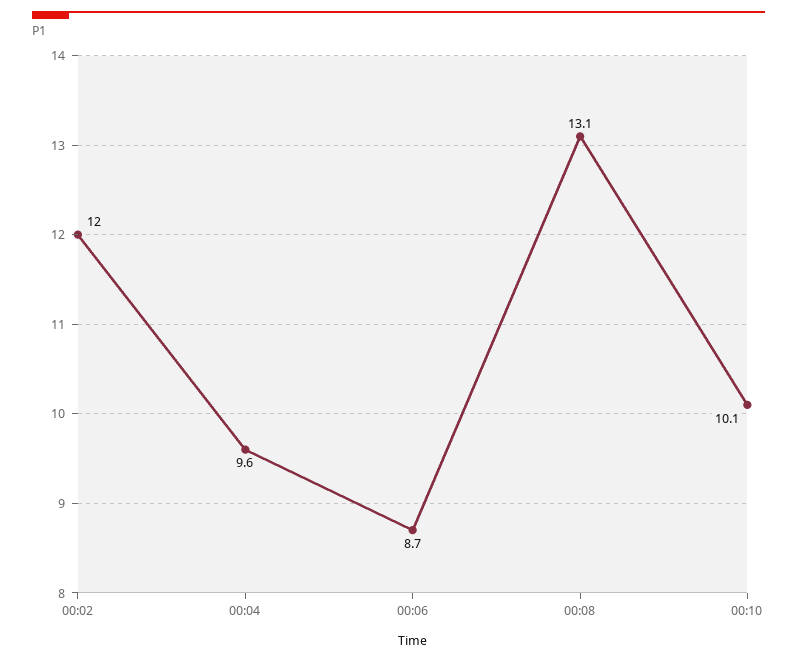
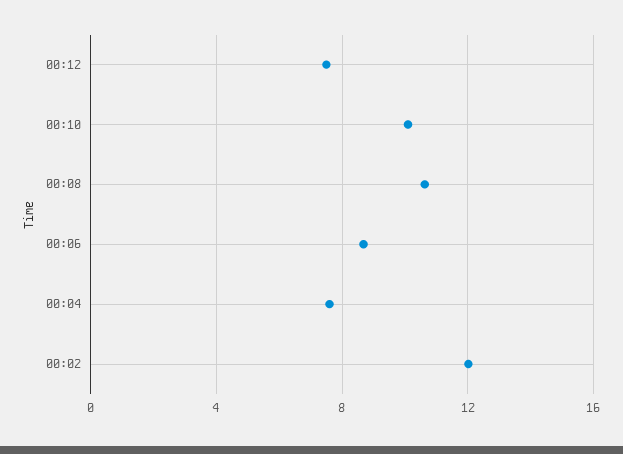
00:04: 9.6 -> 7.5
00:08: 13.1 -> 10.5
00:12: none -> 7.5

